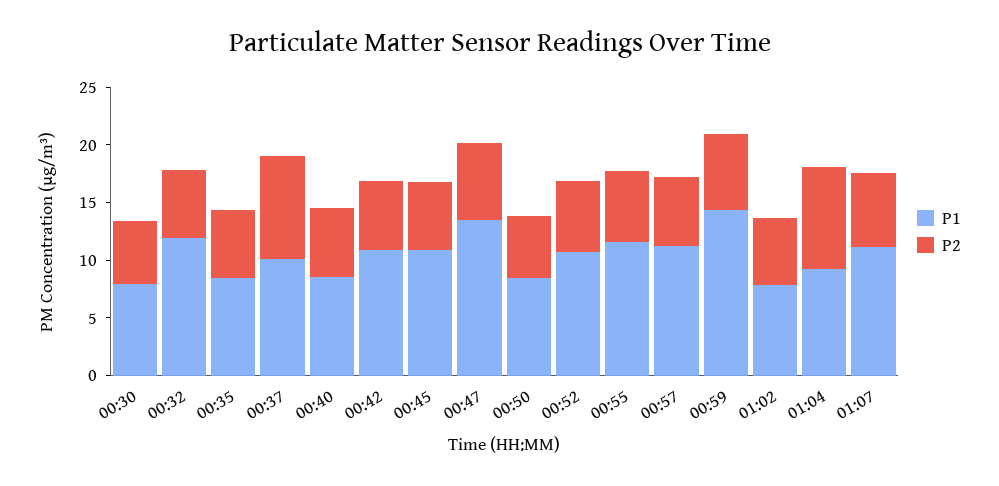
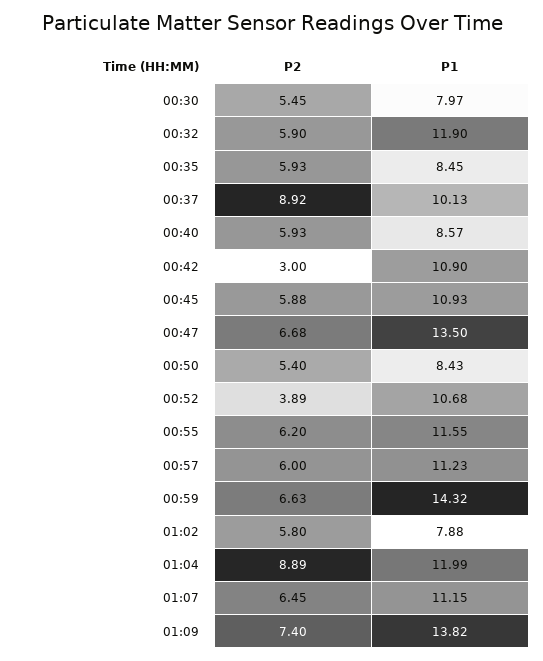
P2, 00:42: 6 -> 3
P2, 00:52: 6 -> 3.89
P1, 01:04: 9 -> 11.99
P2, 01:09: none -> 7.4
P1, 01:09: none -> 13.82

